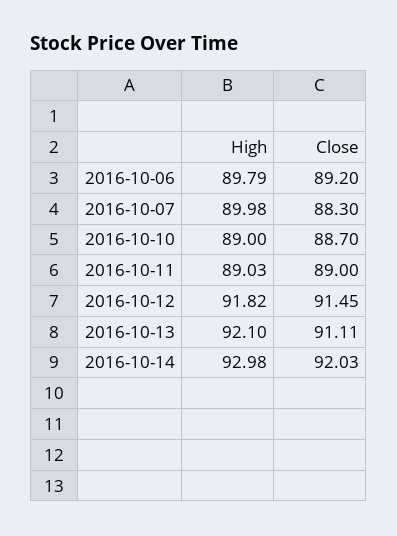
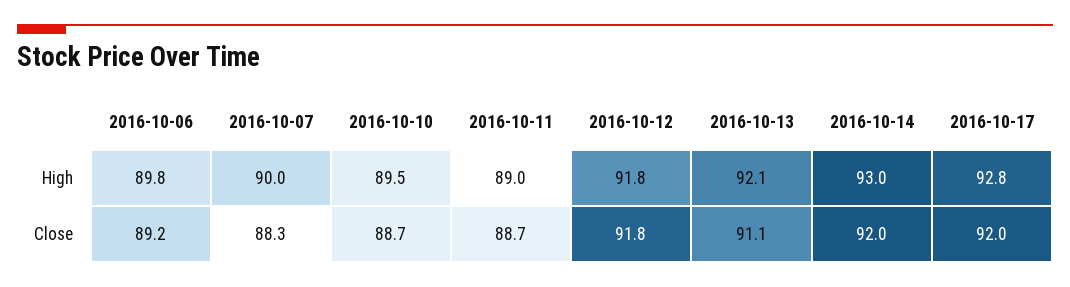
High, 2016-10-10: 89 -> 89.5
Close, 2016-10-11: 89 -> 88.7
Close, 2016-10-12: 91.45 -> 91.8
High, 2016-10-17: none -> 92.8
Close, 2016-10-17: none -> 92

